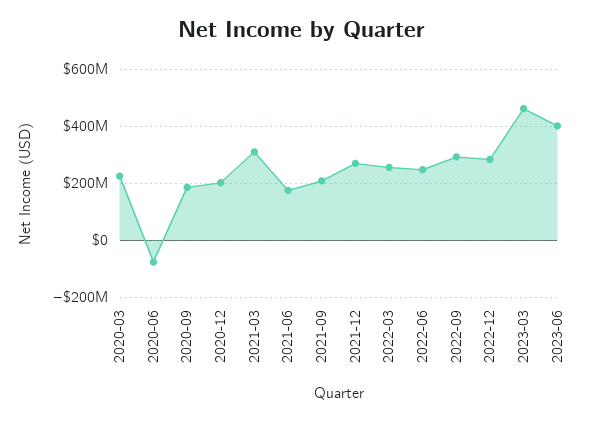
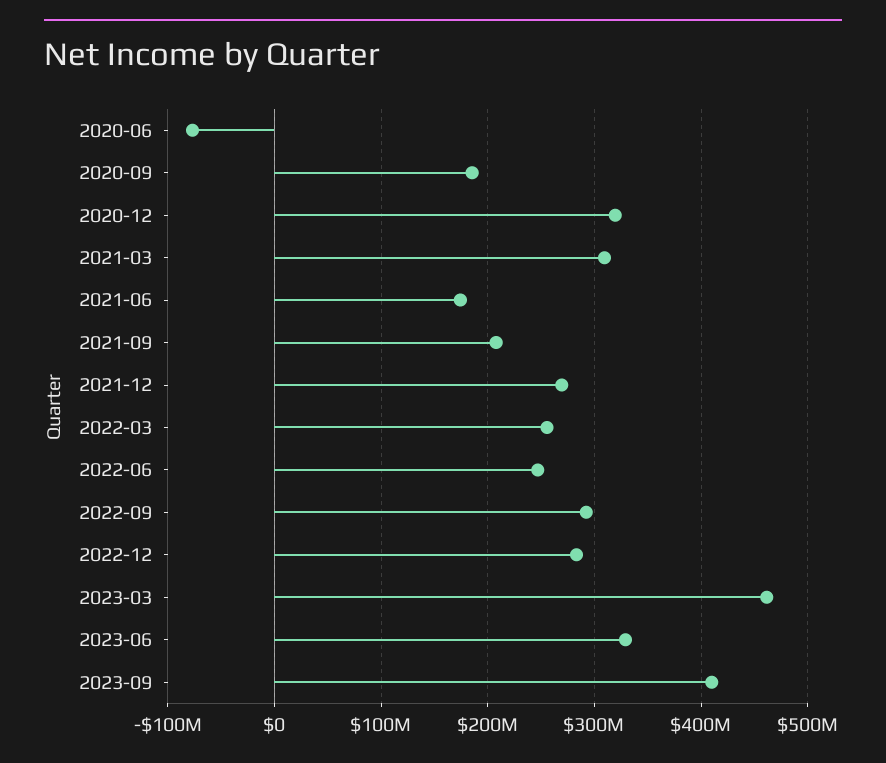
2020-03: 225000000 -> none
2020-12: 200000000 -> 320000000
2023-06: 400000000 -> 330000000
2023-09: none -> 410000000

